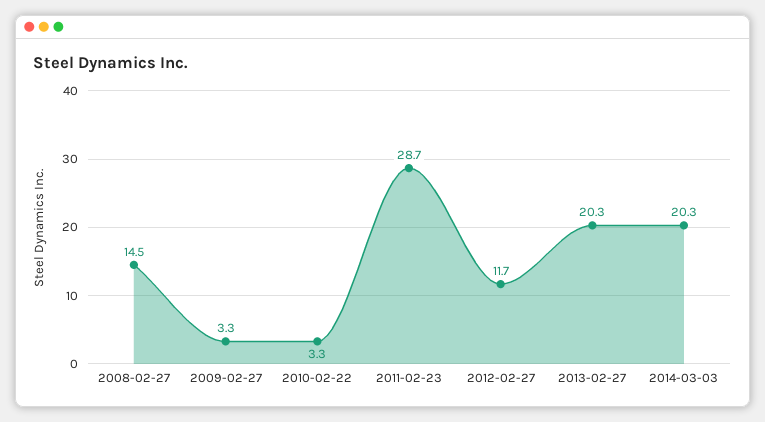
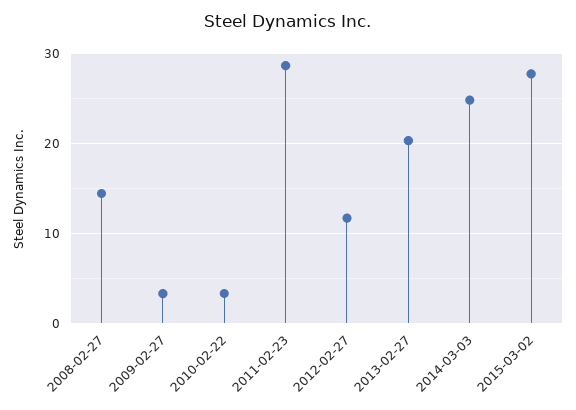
2014-03-03: 20.3 -> 25
2015-03-02: none -> 28

